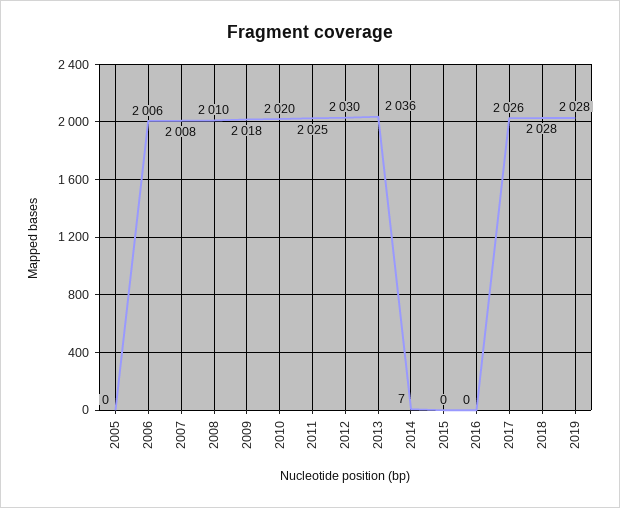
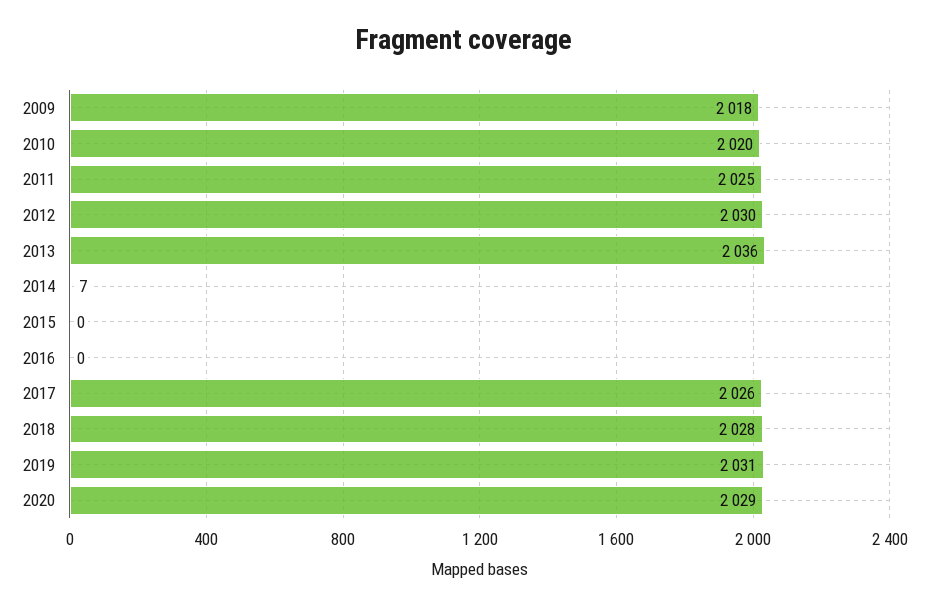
2005: 0 -> none
2006: 2006 -> none
2007: 2008 -> none
2008: 2010 -> none
2019: 2028 -> 2031
2020: none -> 2029

